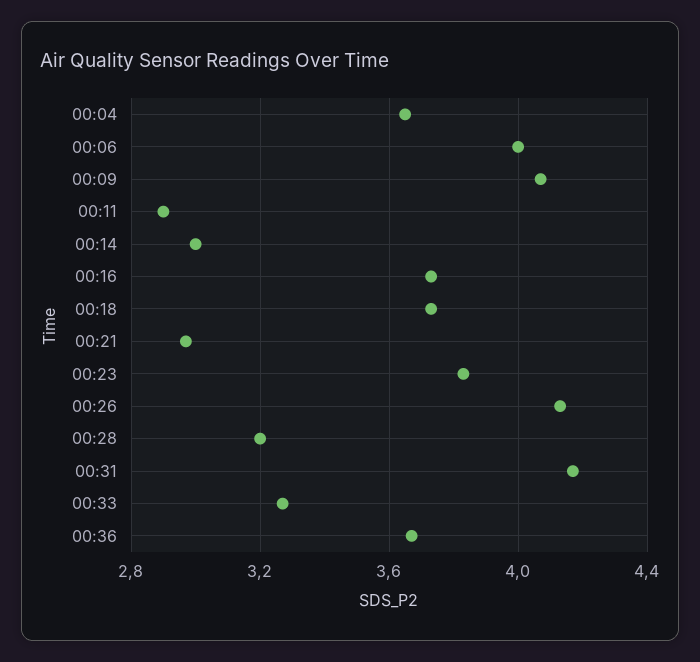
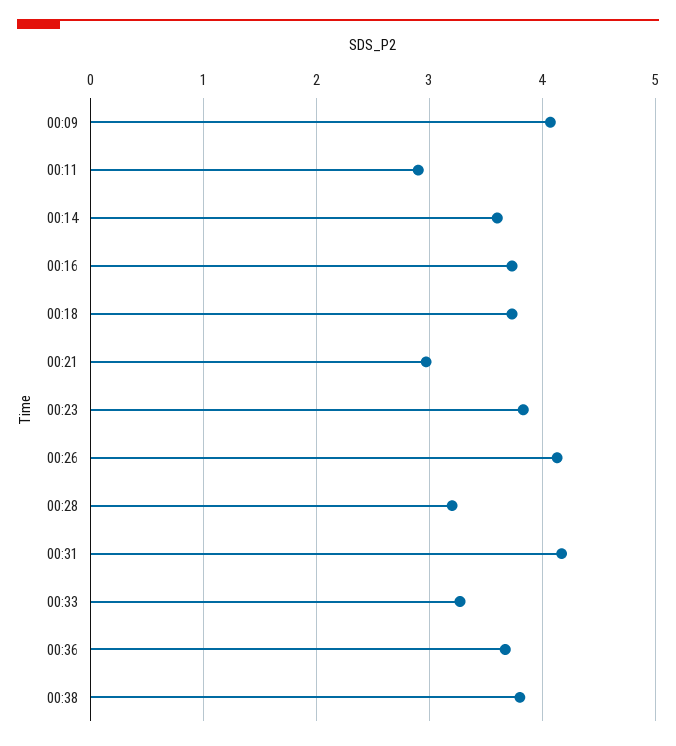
00:04: 3.65 -> none
00:06: 4 -> none
00:14: 3 -> 3.6
00:38: none -> 3.8

